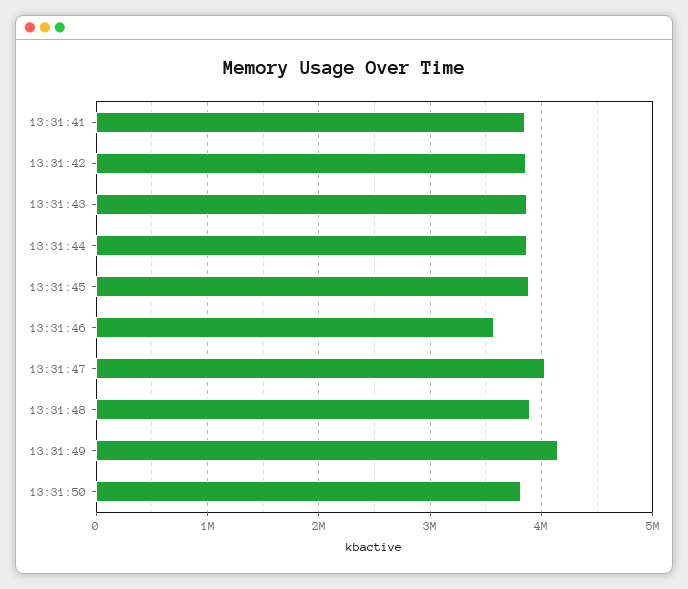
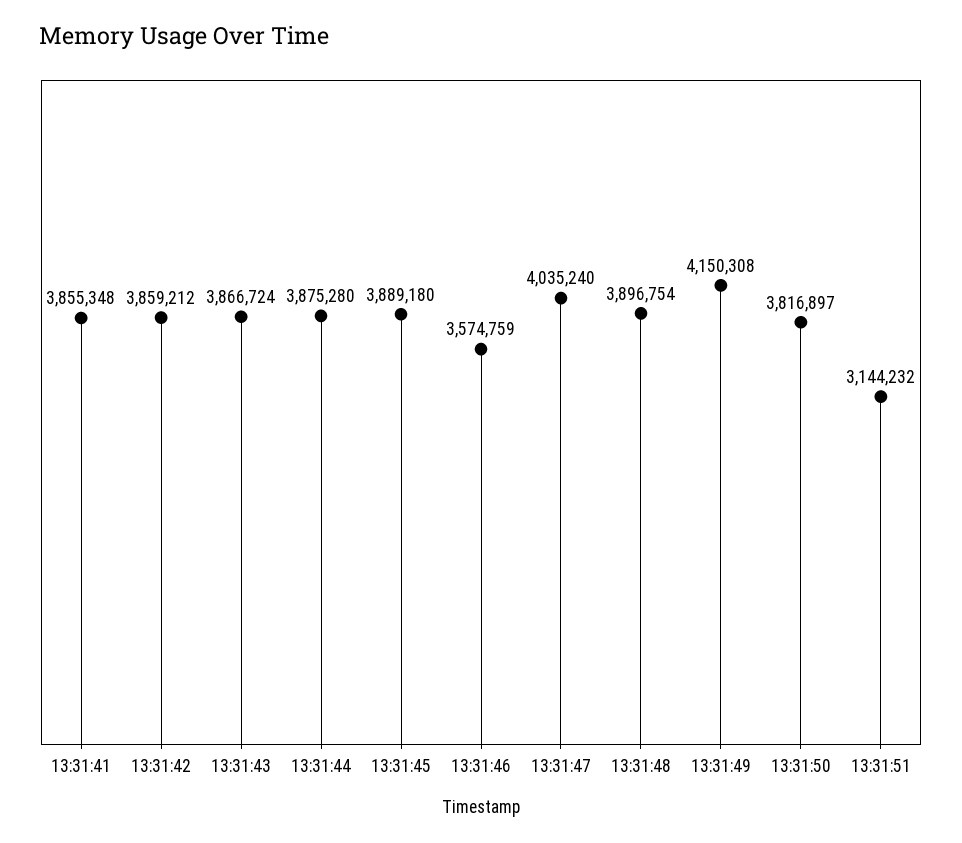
13:31:51: none -> 3144232

